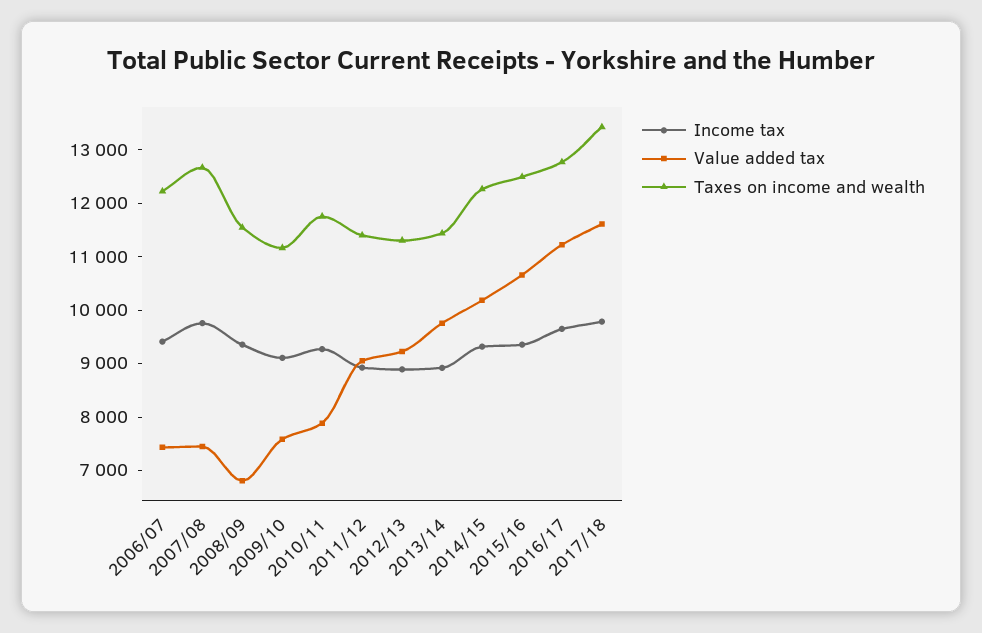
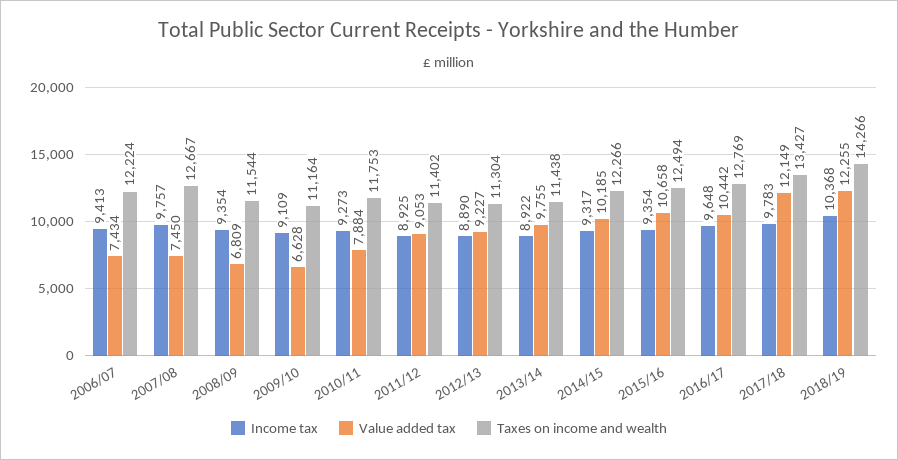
Value added tax, 2009/10: 7600 -> 6628
Value added tax, 2016/17: 11200 -> 10442
Value added tax, 2017/18: 11600 -> 12149
Income tax, 2018/19: none -> 10368
Value added tax, 2018/19: none -> 12255
Taxes on income and wealth, 2018/19: none -> 14266

